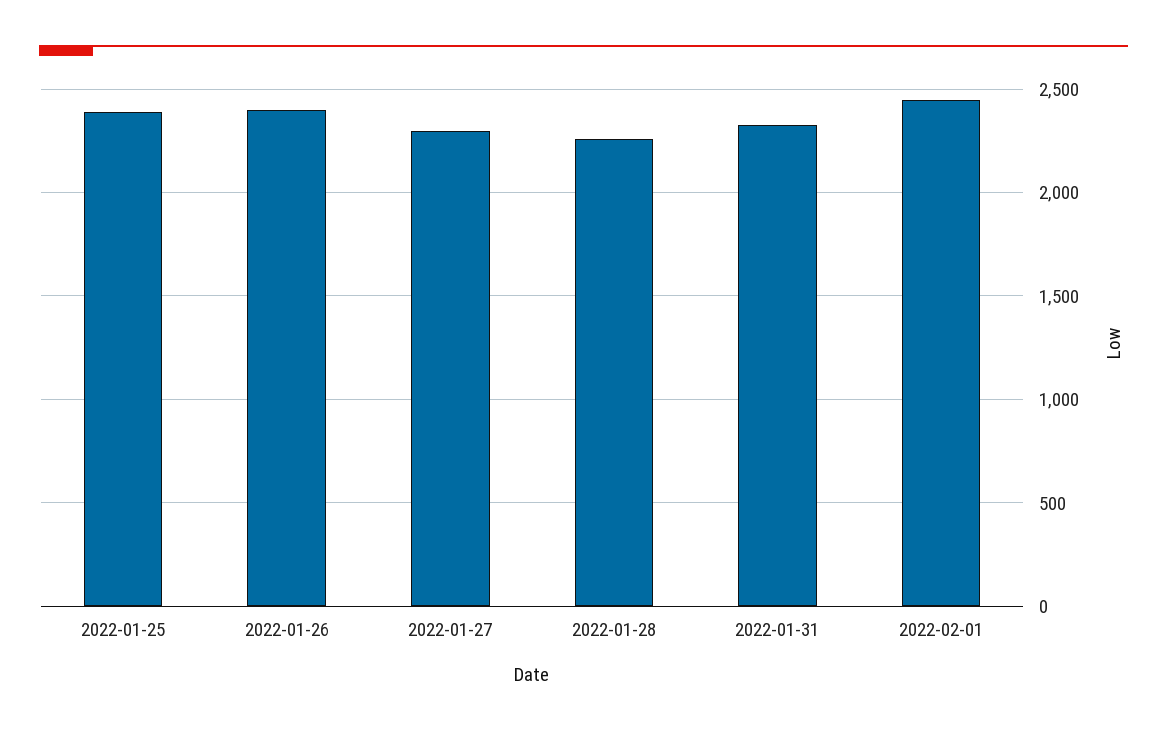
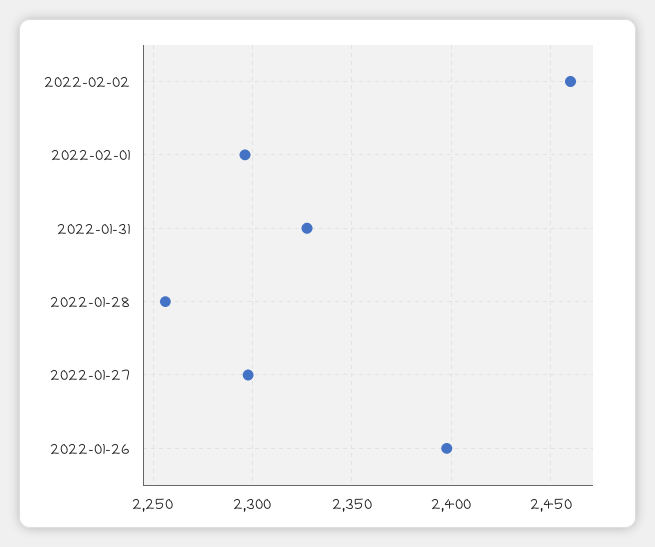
2022-01-25: 2400 -> none
2022-02-01: 2450 -> 2295
2022-02-02: none -> 2460

